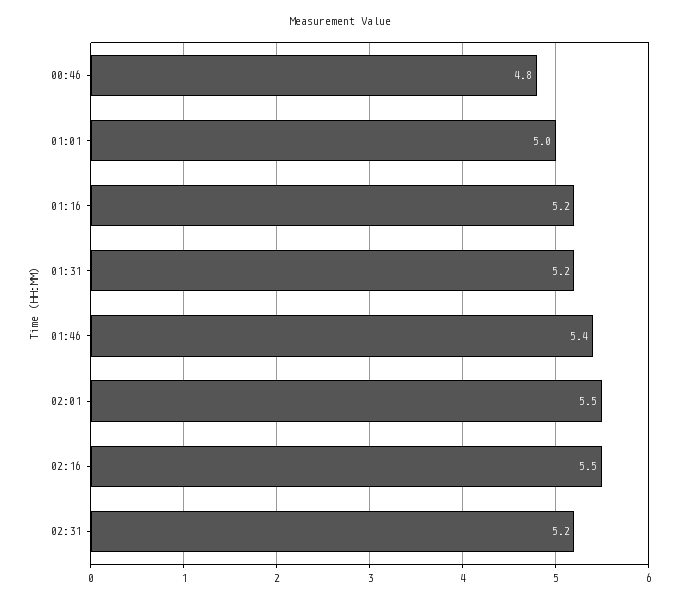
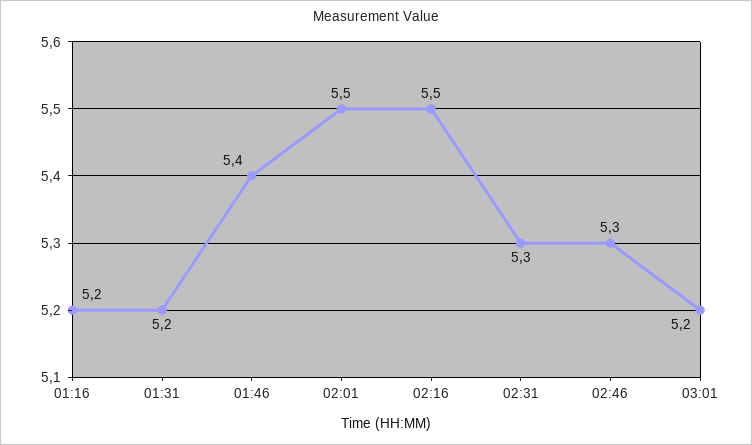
00:46: 4.8 -> none
01:01: 5 -> none
02:31: 5.2 -> 5.3
02:46: none -> 5.3
03:01: none -> 5.2

